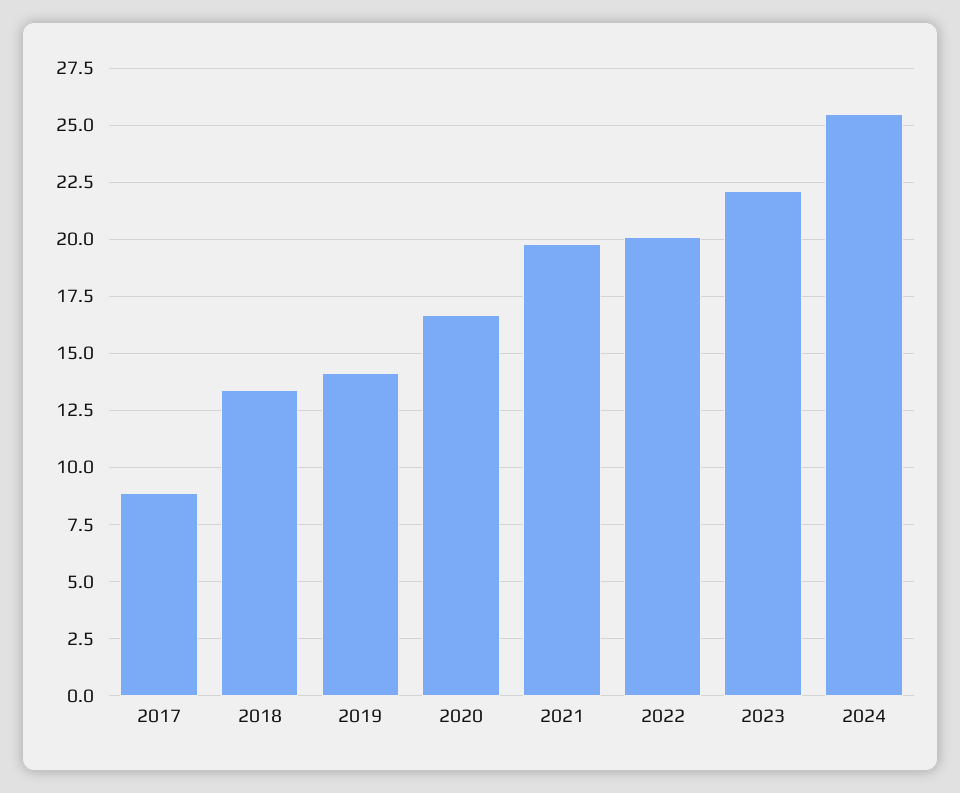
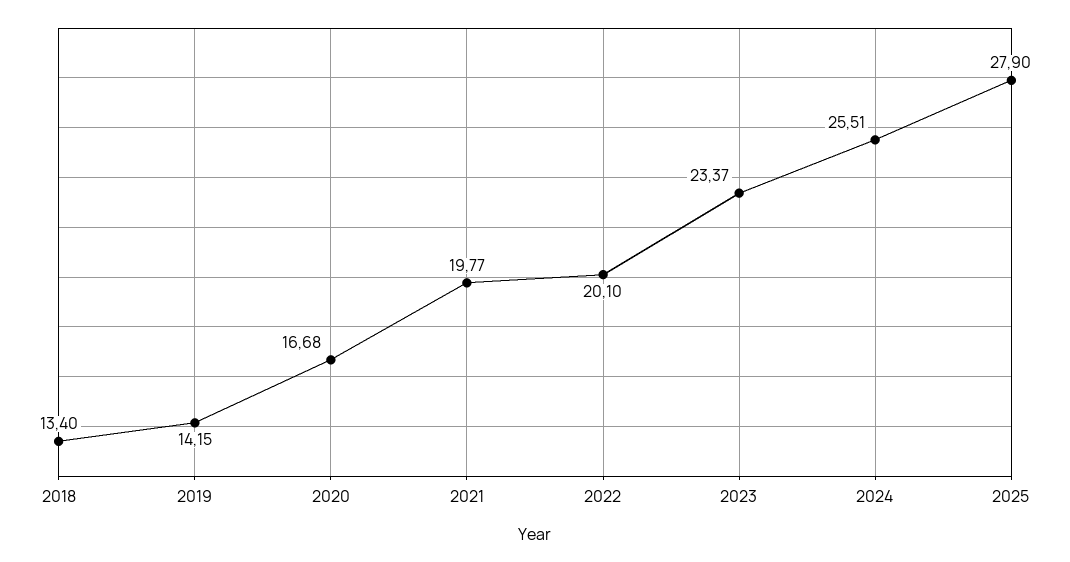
2017: 9 -> none
2023: 22 -> 23.37
2025: none -> 27.9

